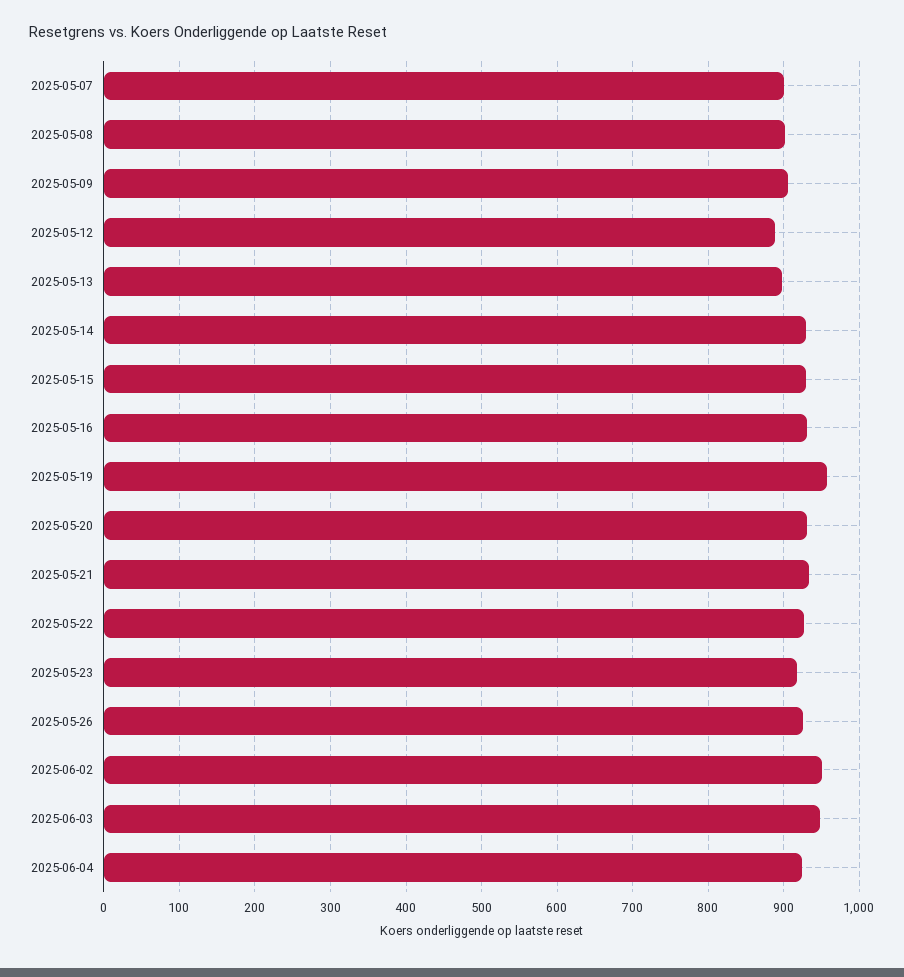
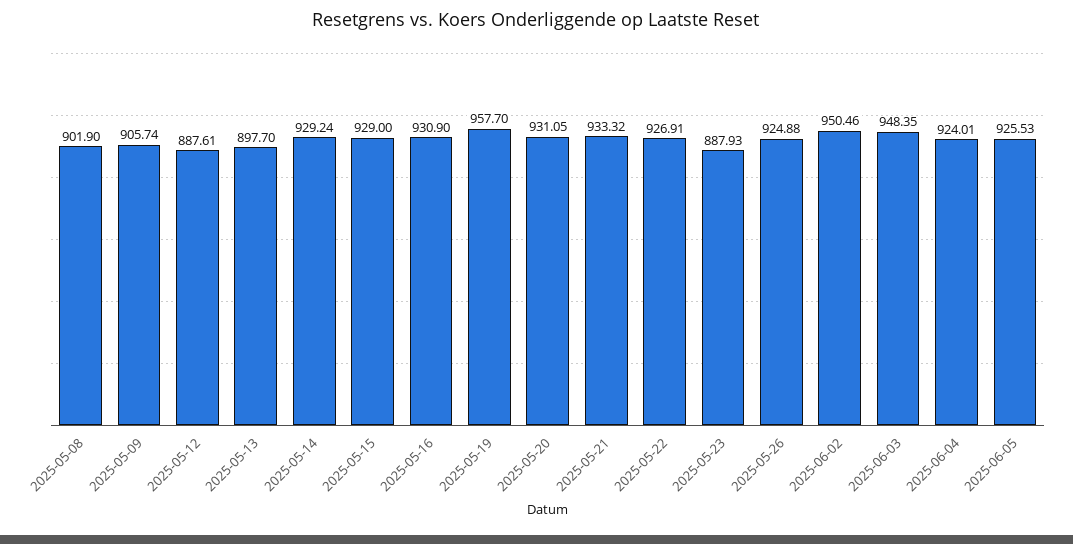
2025-05-07: 900 -> none
2025-05-23: 920 -> 887.93
2025-06-05: none -> 925.53

